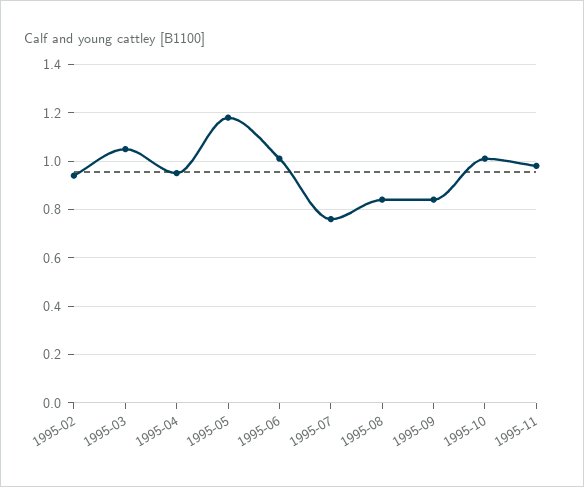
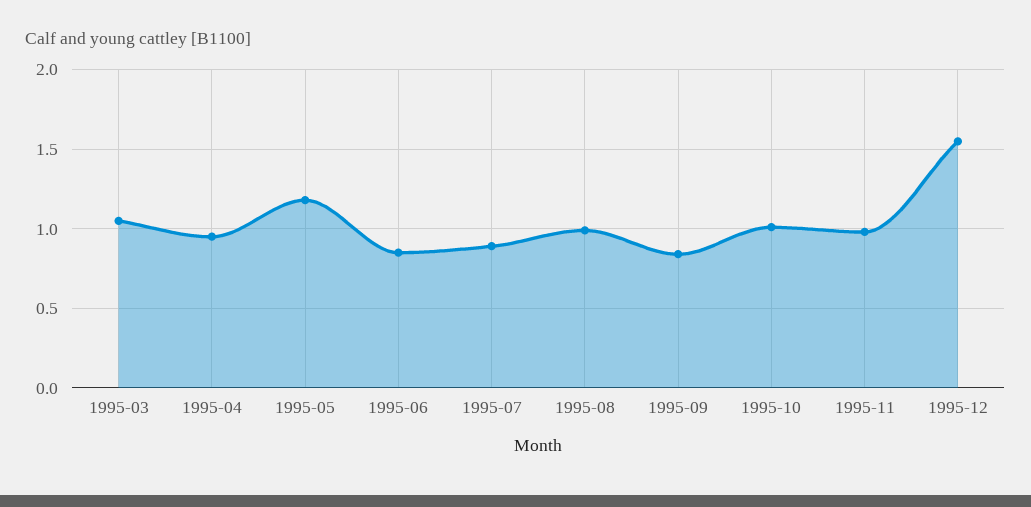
1995-02: 0.95 -> none
1995-06: 1 -> 0.85
1995-07: 0.75 -> 0.9
1995-08: 0.85 -> 1
1995-12: none -> 1.55

